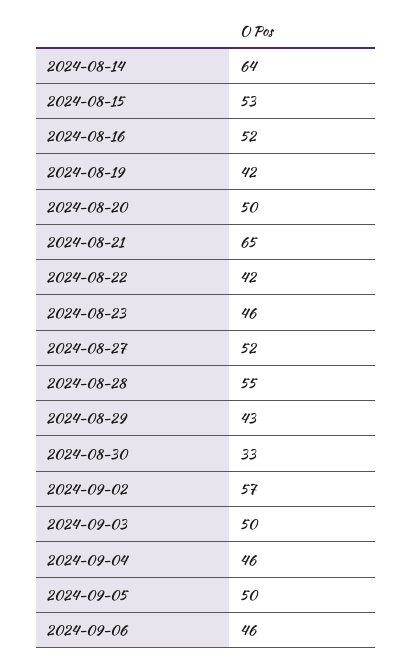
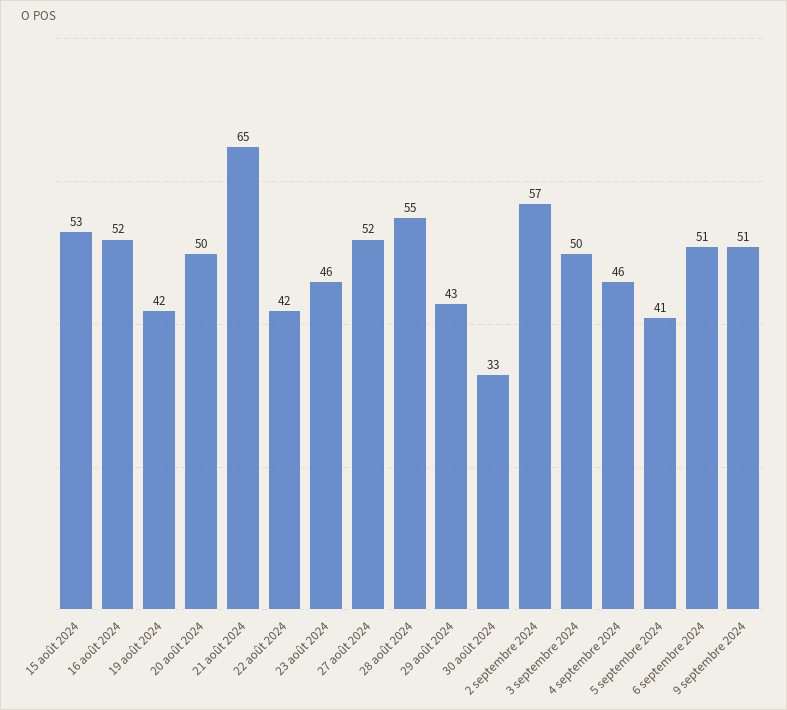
2024-08-14: 64 -> none
2024-09-05: 50 -> 41
2024-09-06: 46 -> 51
9 septembre 2024: none -> 51

